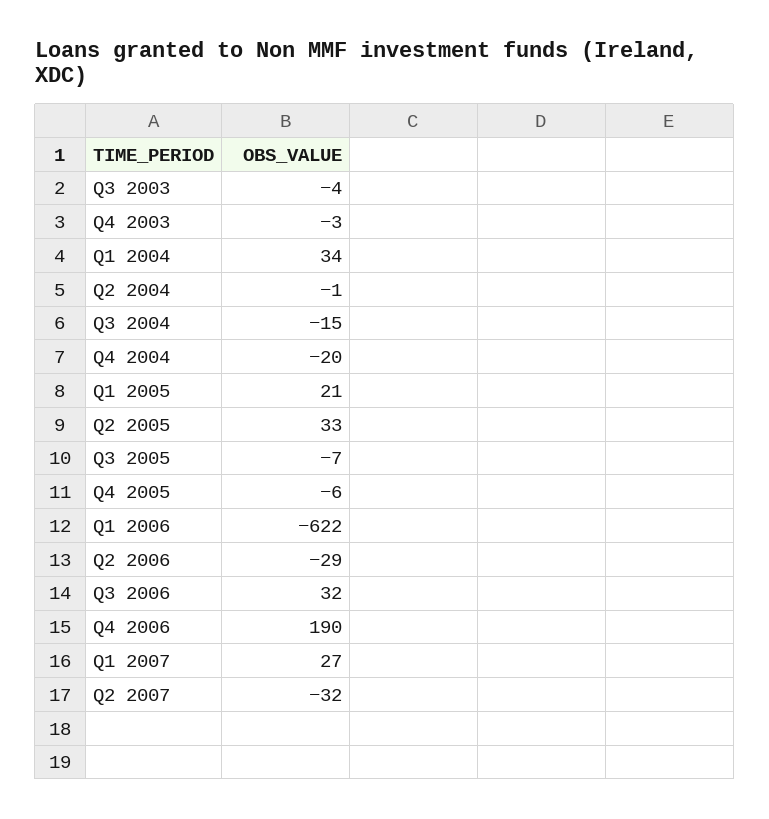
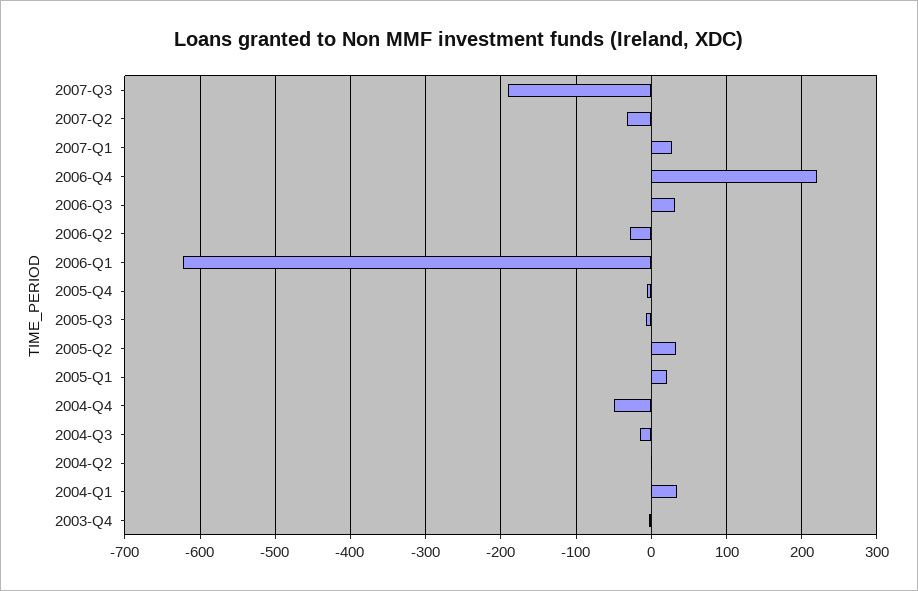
Q3 2003: -4 -> none
Q4 2004: -20 -> -50
Q4 2006: 190 -> 220
2007-Q3: none -> -190

